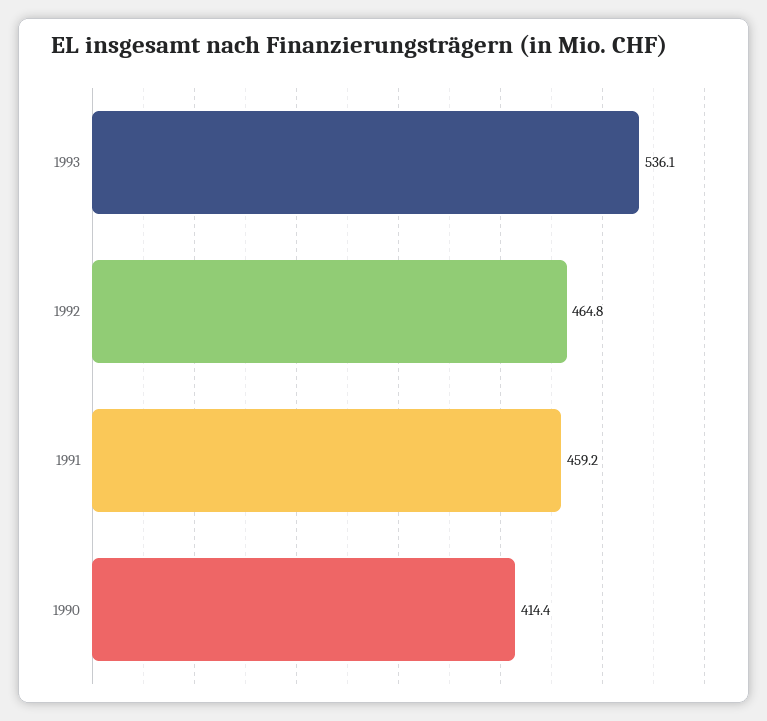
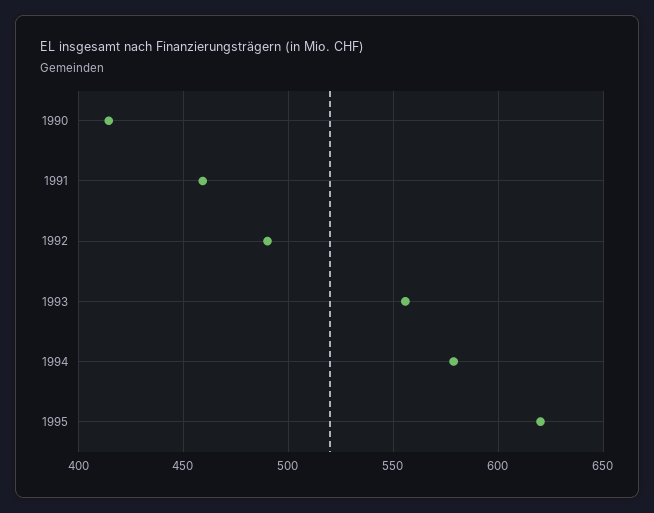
1993: 536.1 -> 555
1992: 464.8 -> 490
1994: none -> 580
1995: none -> 620

